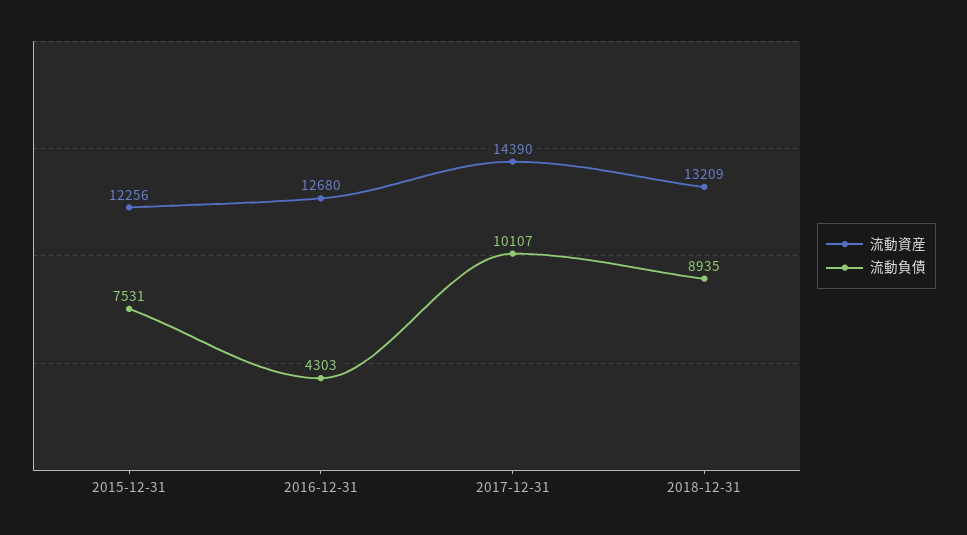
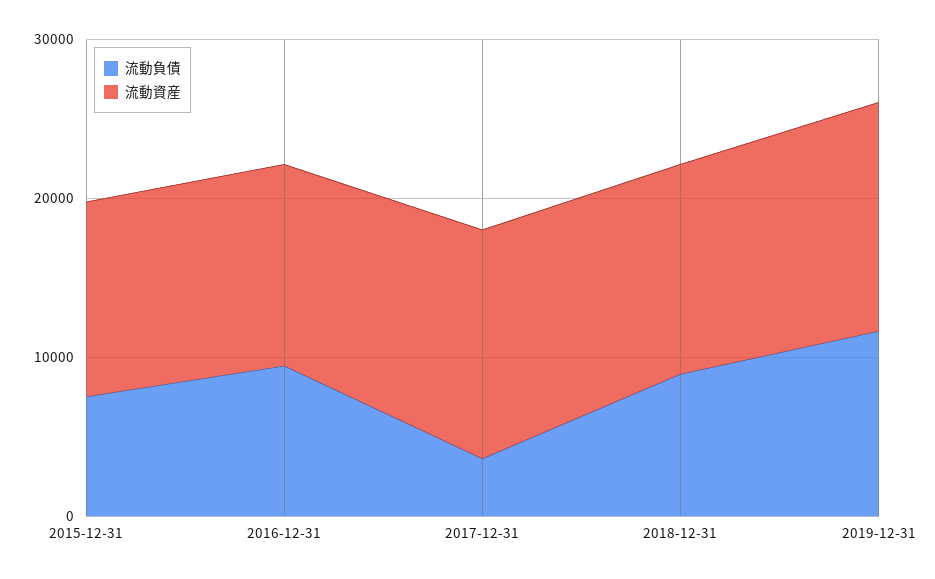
流動負債, 2016-12-31: 4303 -> 10000
流動負債, 2017-12-31: 10107 -> 4000
流動負債, 2019-12-31: none -> 12000
流動資産, 2019-12-31: none -> 14000

